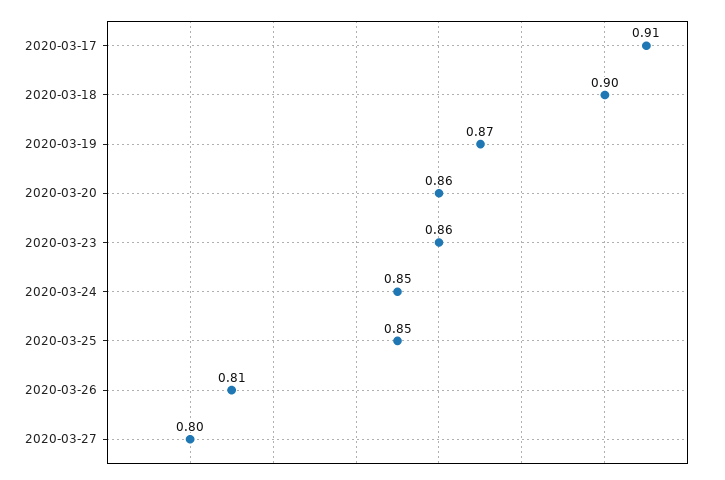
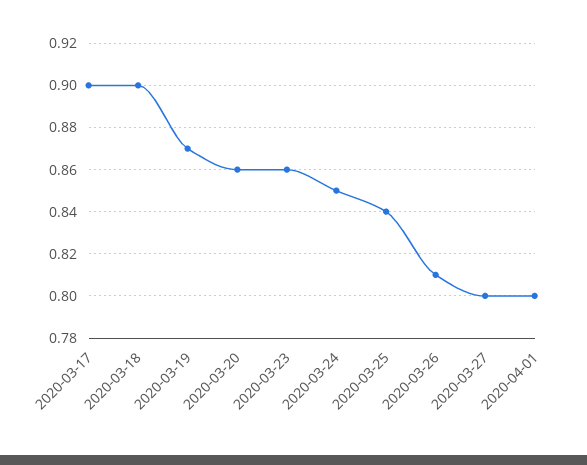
2020-03-17: 0.91 -> 0.9
2020-03-25: 0.85 -> 0.84
2020-04-01: none -> 0.8

